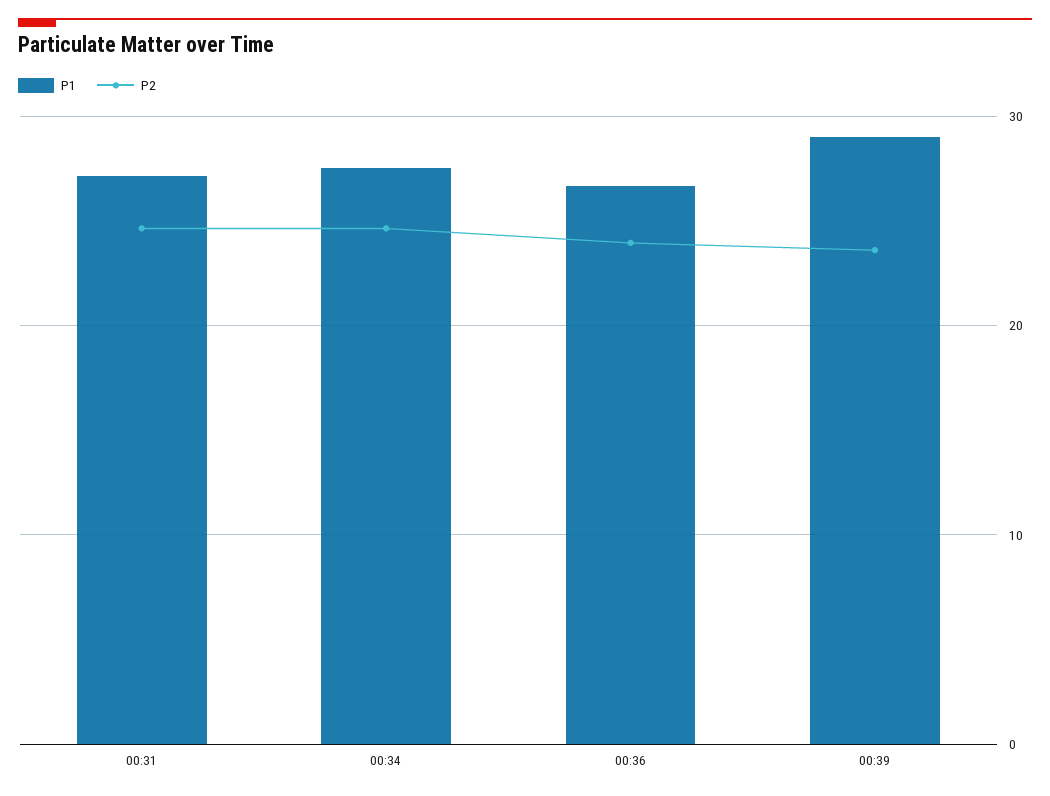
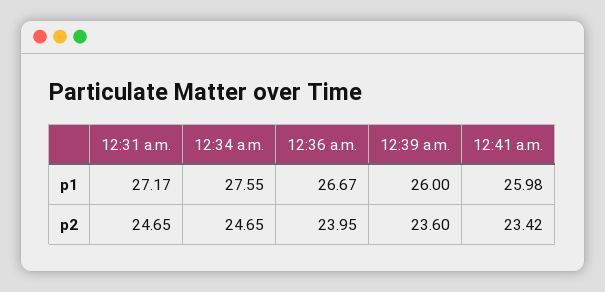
P1, 00:39: 29 -> 26
P1, 12:41 a.m.: none -> 25.98
P2, 12:41 a.m.: none -> 23.42

